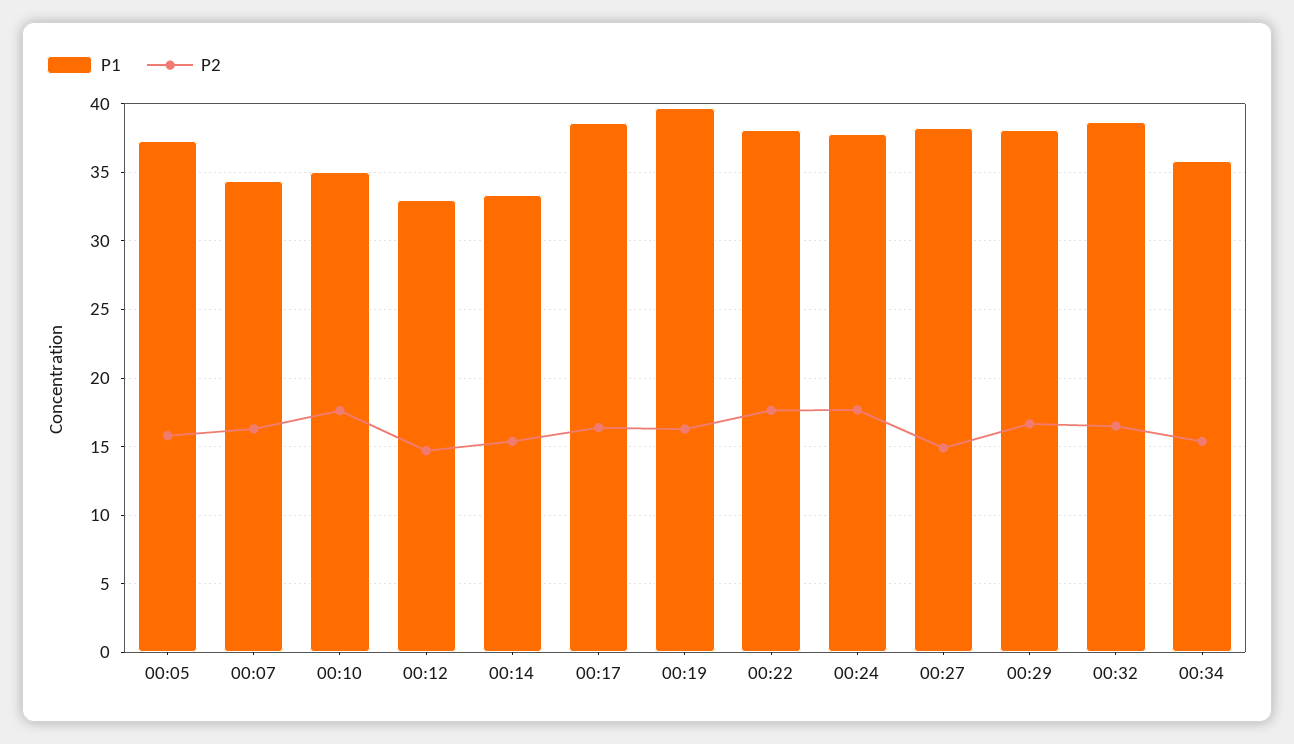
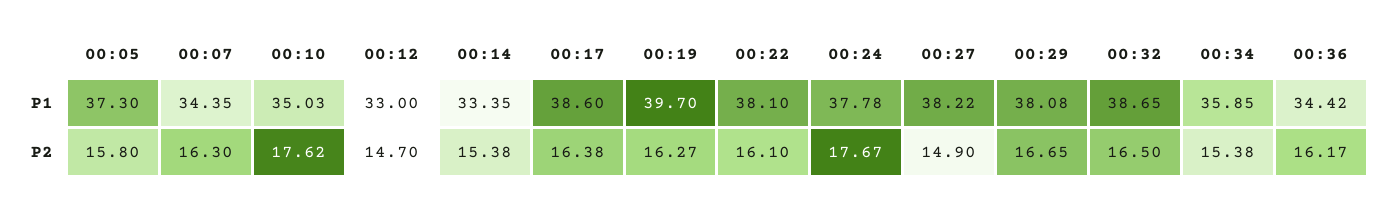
P2, 00:22: 17.5 -> 16.1
P1, 00:36: none -> 34.42
P2, 00:36: none -> 16.17

